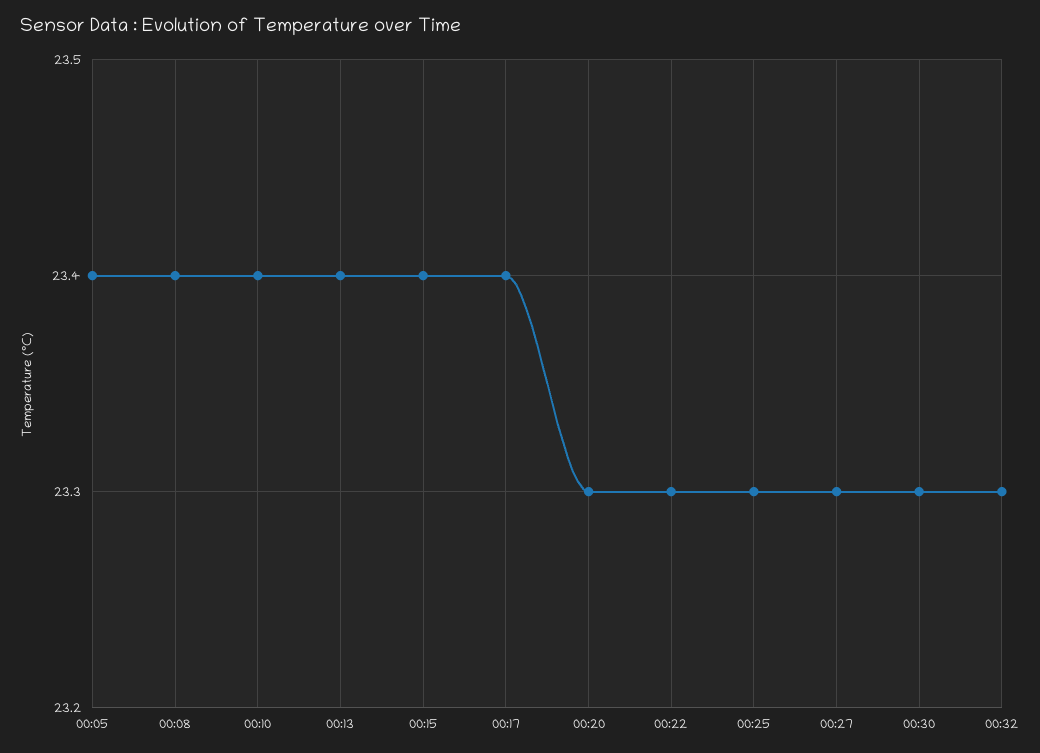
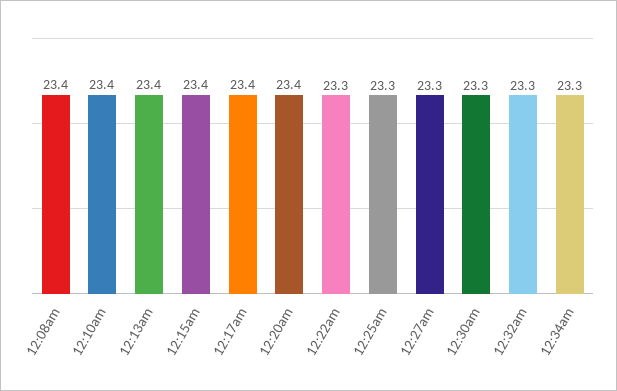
00:05: 23.4 -> none
00:20: 23.3 -> 23.4
12:34am: none -> 23.3

